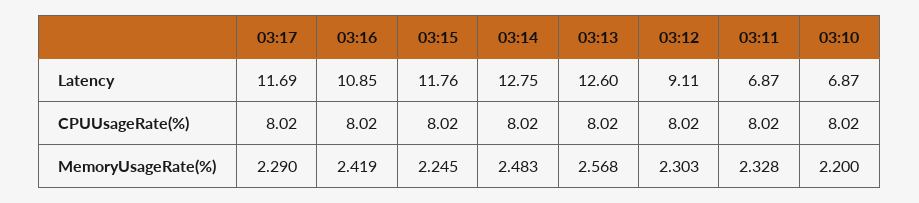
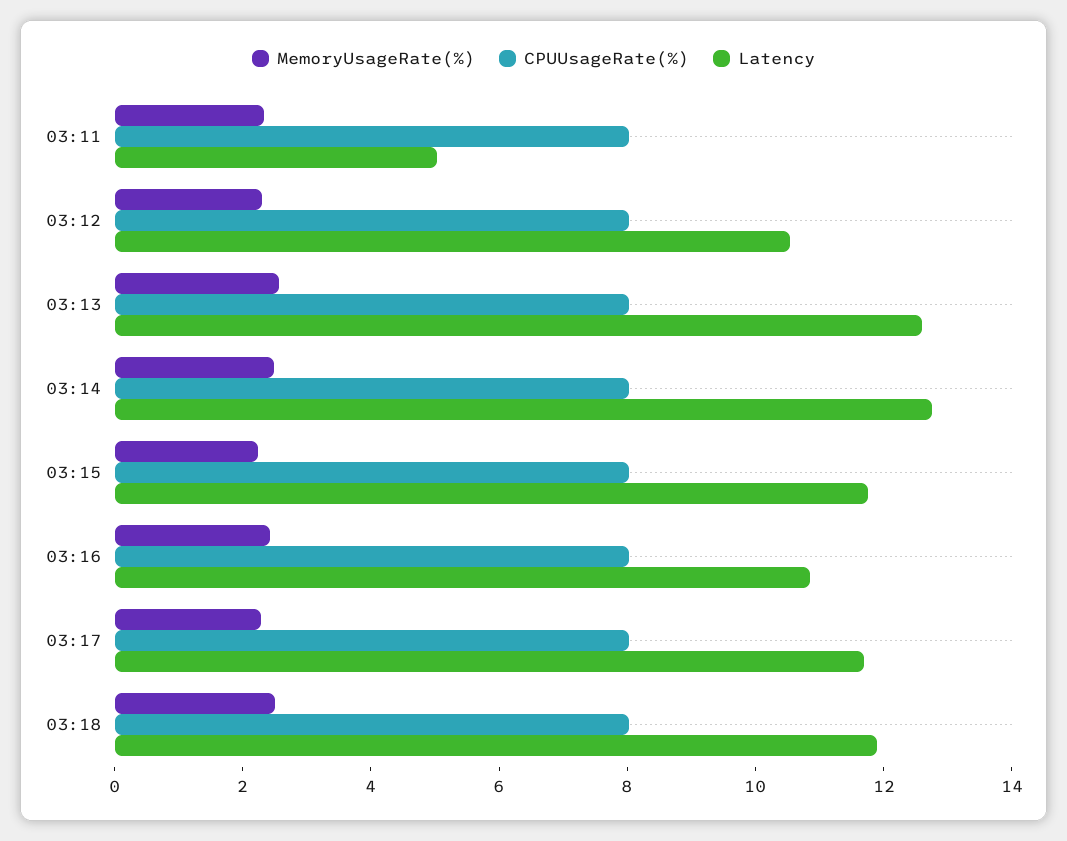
Latency, 03:12: 9.11 -> 10.5
Latency, 03:11: 6.87 -> 5
Latency, 03:10: 6.87 -> none
CPUUsageRate(%), 03:10: 8.02 -> none
MemoryUsageRate(%), 03:10: 2.2 -> none
MemoryUsageRate(%), 03:18: none -> 2.5
CPUUsageRate(%), 03:18: none -> 8
Latency, 03:18: none -> 12

